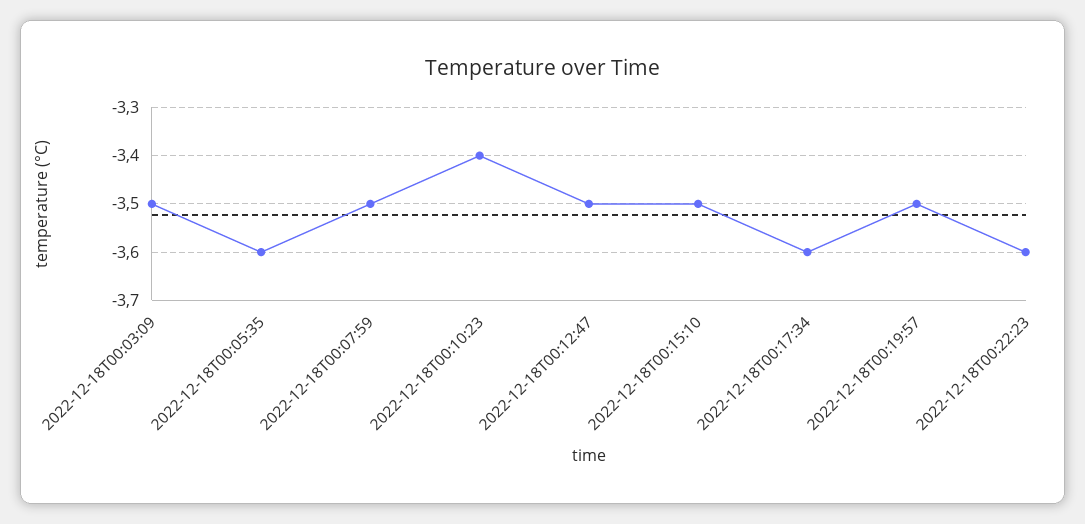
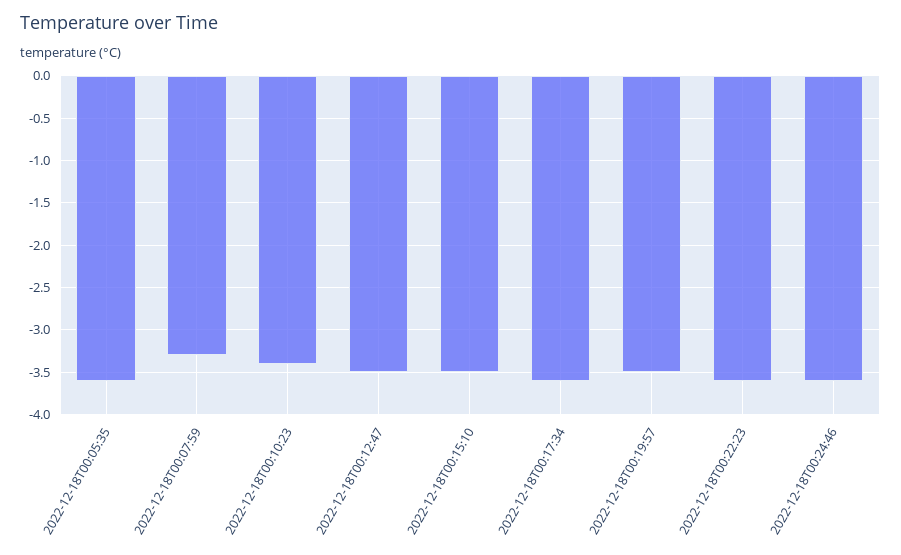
2022-12-18T00:03:09: -3.5 -> none
2022-12-18T00:07:59: -3.5 -> -3.3
2022-12-18T00:24:46: none -> -3.6

